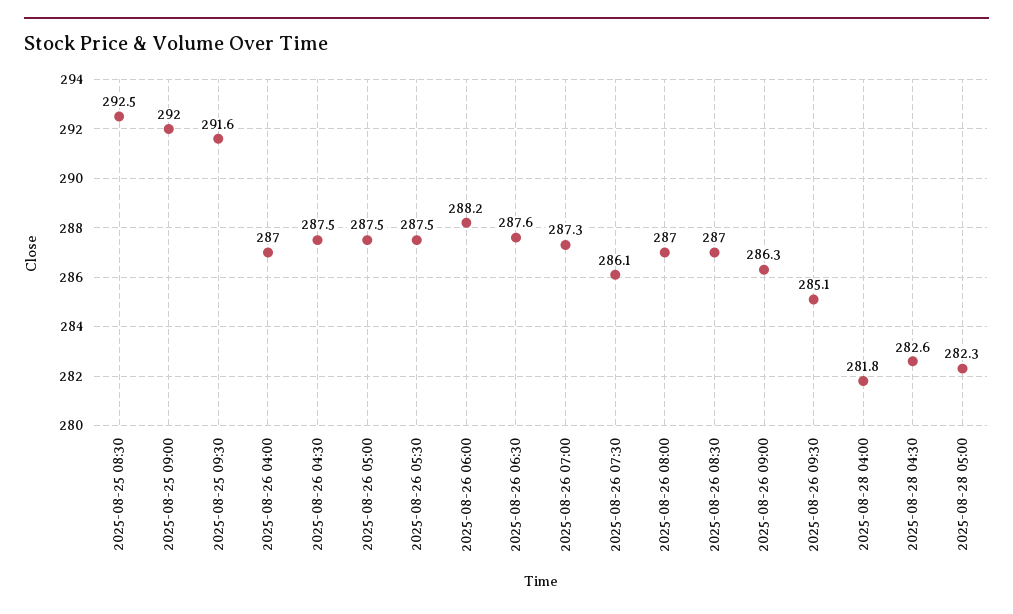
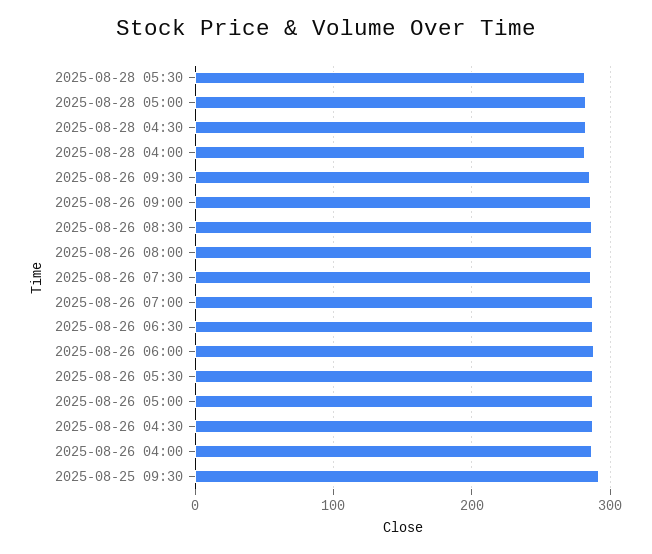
2025-08-25 08:30: 292.5 -> none
2025-08-25 09:00: 292 -> none
2025-08-28 05:30: none -> 280

